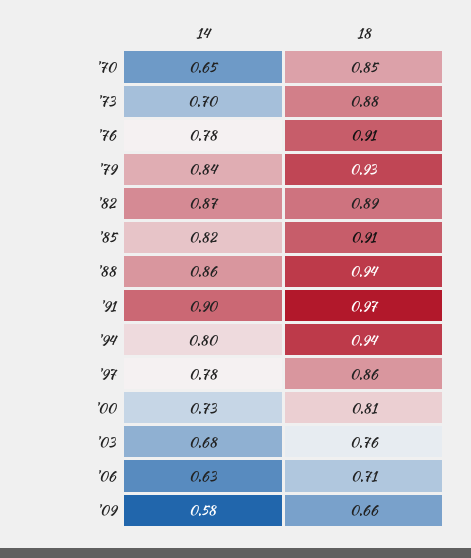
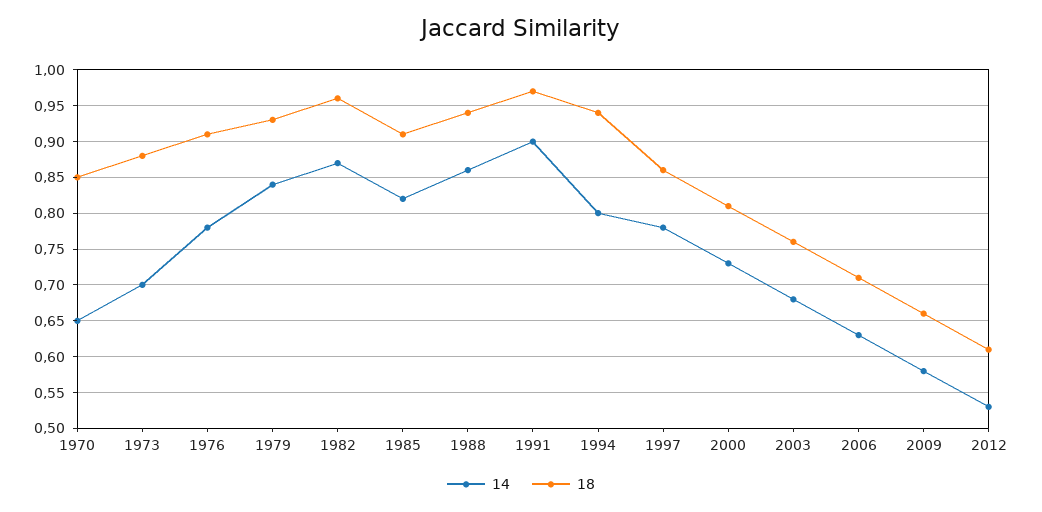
18, '82: 0.89 -> 0.96
14, 2012: none -> 0.53
18, 2012: none -> 0.61

